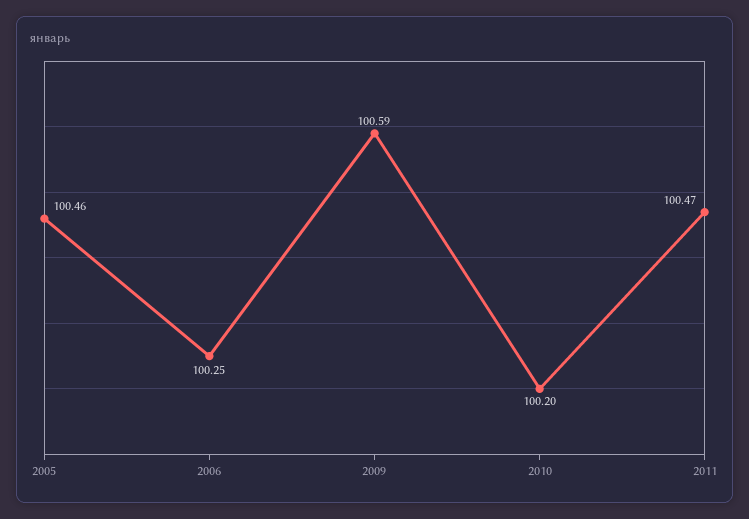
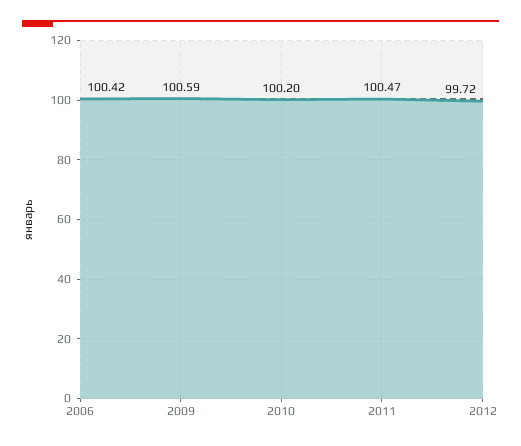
2005: 100.46 -> none
2006: 100.25 -> 100.42
2012: none -> 99.72

